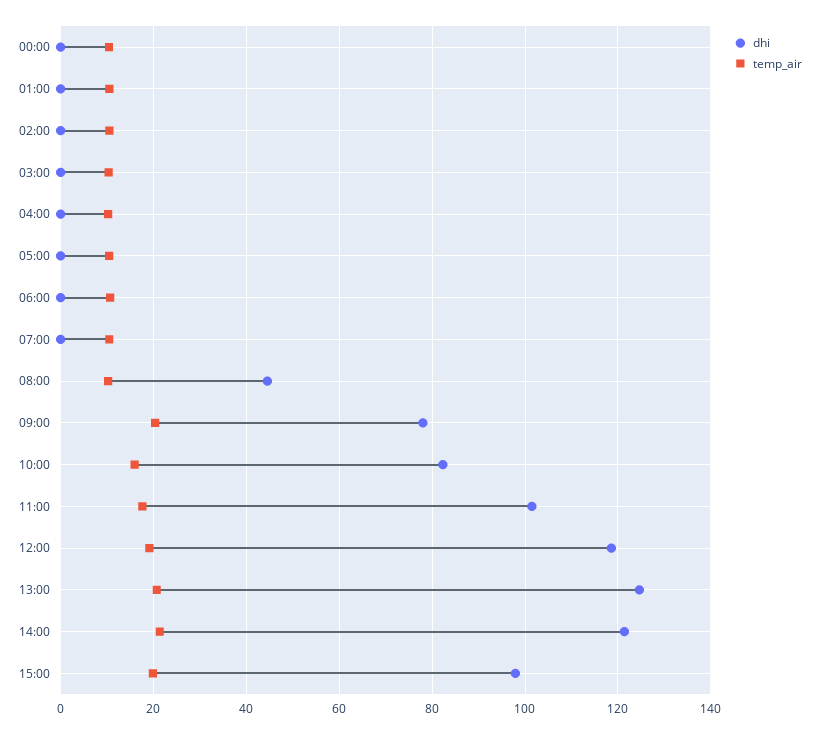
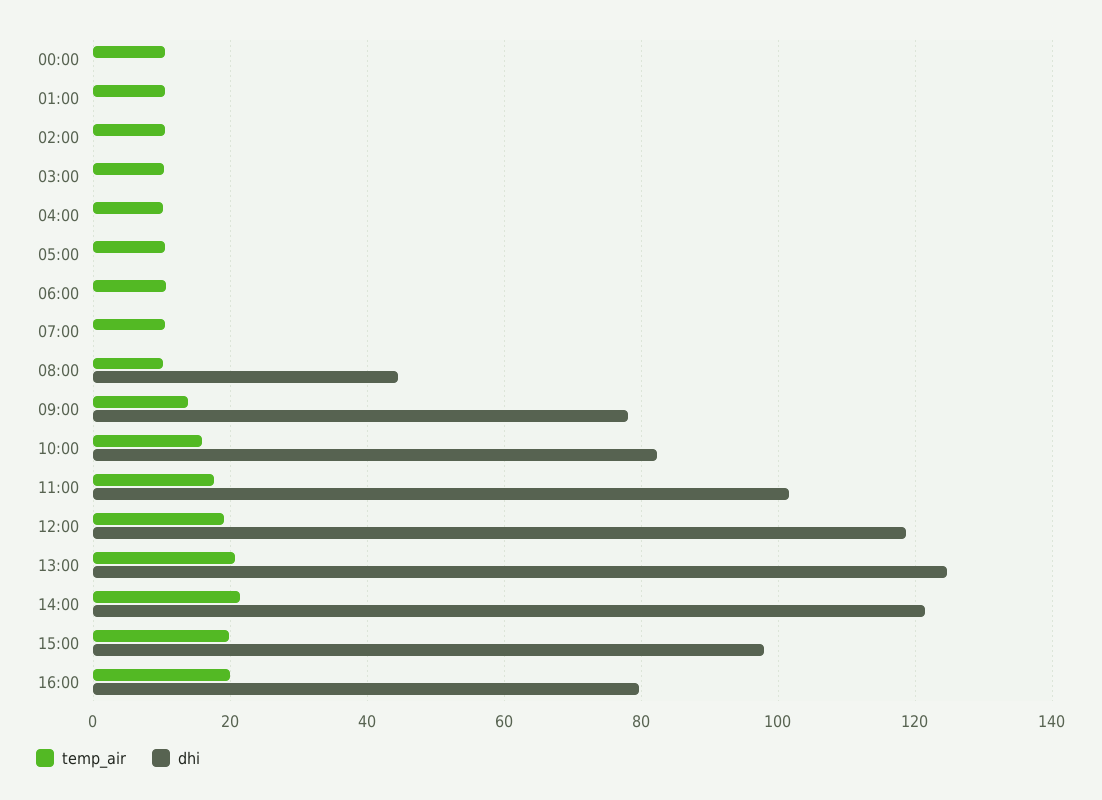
temp_air, 09:00: 20 -> 14
temp_air, 16:00: none -> 20
dhi, 16:00: none -> 80

